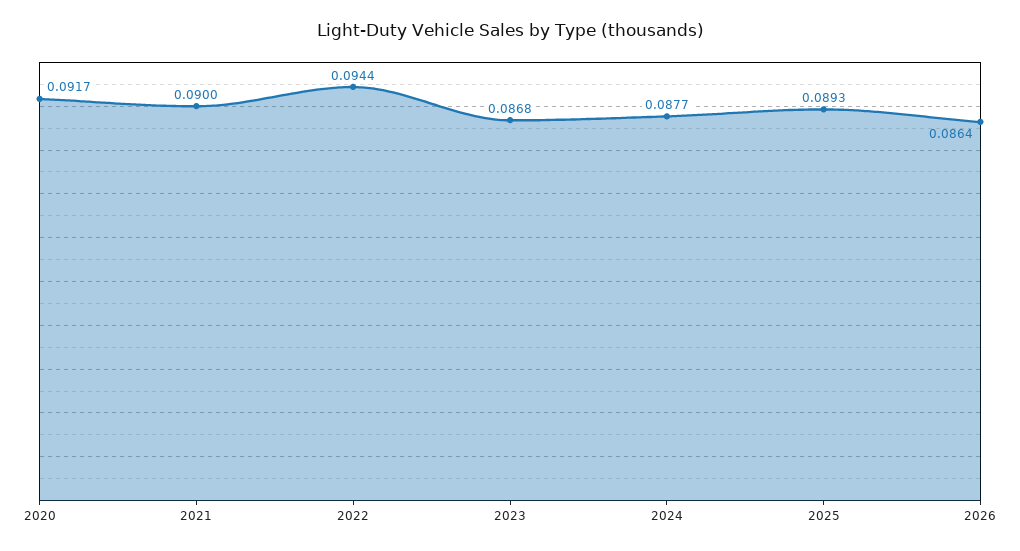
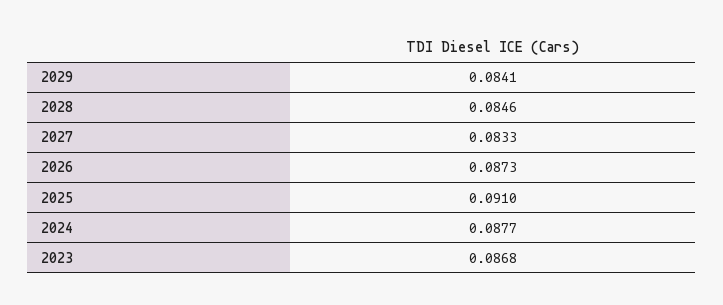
2020: 0.0917 -> none
2021: 0.09 -> none
2022: 0.0944 -> none
2025: 0.0893 -> 0.091
2026: 0.0864 -> 0.0873
2029: none -> 0.0841
2028: none -> 0.0846
2027: none -> 0.0833

